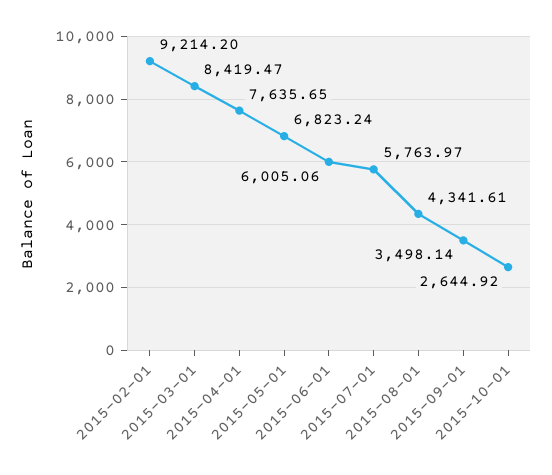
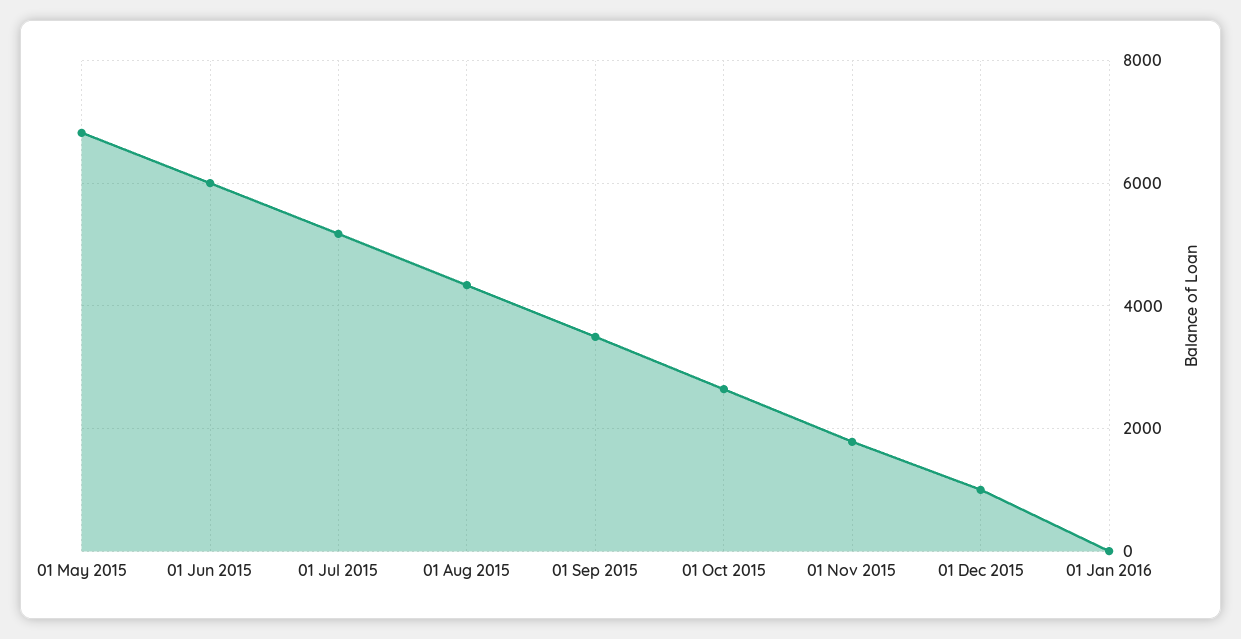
2015-02-01: 9214.2 -> none
2015-03-01: 8419.47 -> none
2015-04-01: 7635.65 -> none
2015-07-01: 5763.97 -> 5200
01 Nov 2015: none -> 1800
01 Dec 2015: none -> 1000
01 Jan 2016: none -> 0

